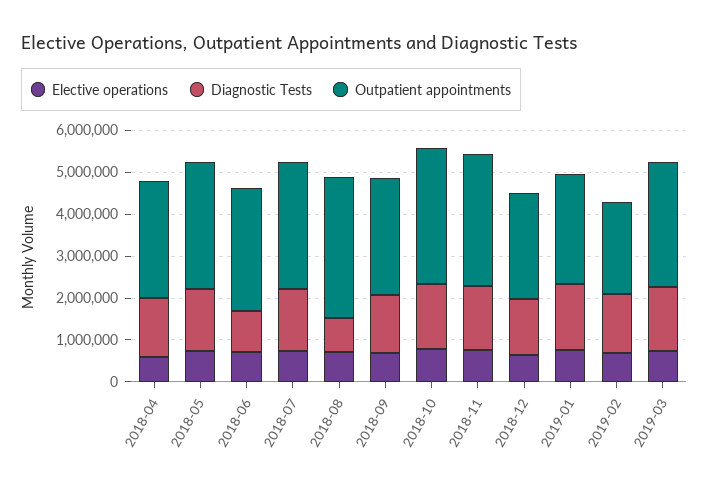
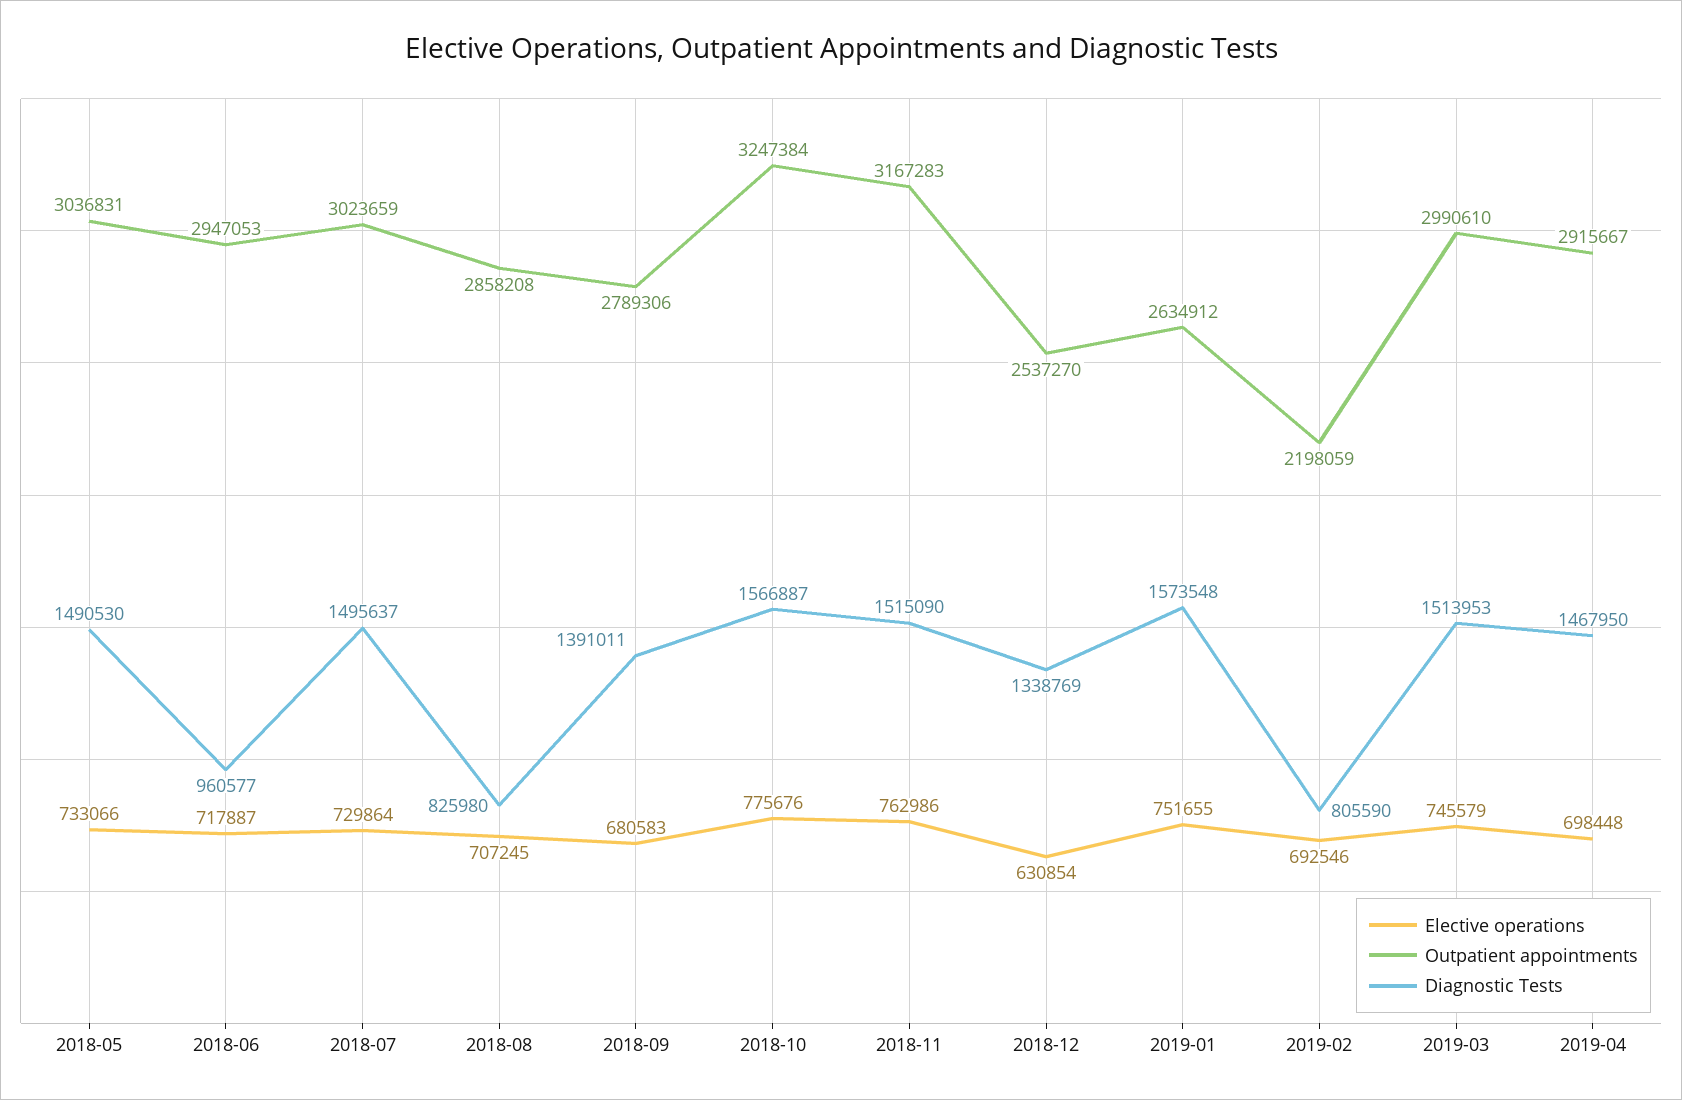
Elective operations, 2018-04: 600000 -> none
Diagnostic Tests, 2018-04: 1400000 -> none
Outpatient appointments, 2018-04: 2800000 -> none
Outpatient appointments, 2018-08: 3400000 -> 2858208
Diagnostic Tests, 2019-02: 1400000 -> 805590
Elective operations, 2019-04: none -> 698448
Outpatient appointments, 2019-04: none -> 2915667
Diagnostic Tests, 2019-04: none -> 1467950

